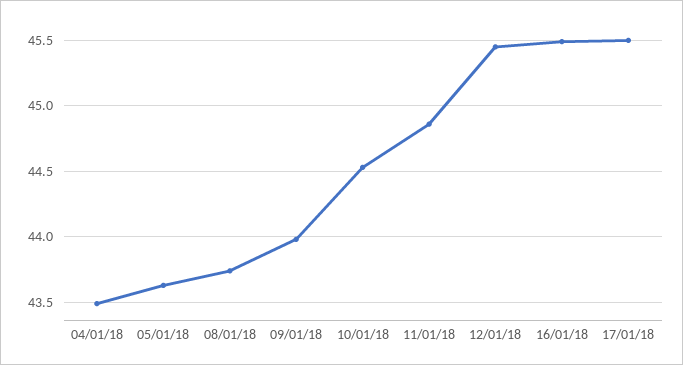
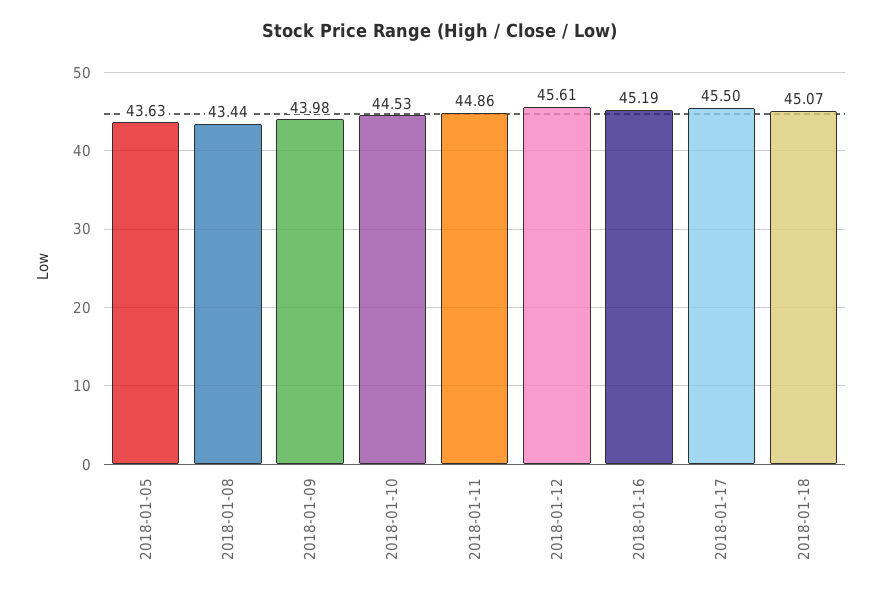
04/01/18: 43.5 -> none
08/01/18: 43.75 -> 43.44
12/01/18: 45.45 -> 45.61
16/01/18: 45.5 -> 45.19
2018-01-18: none -> 45.07

